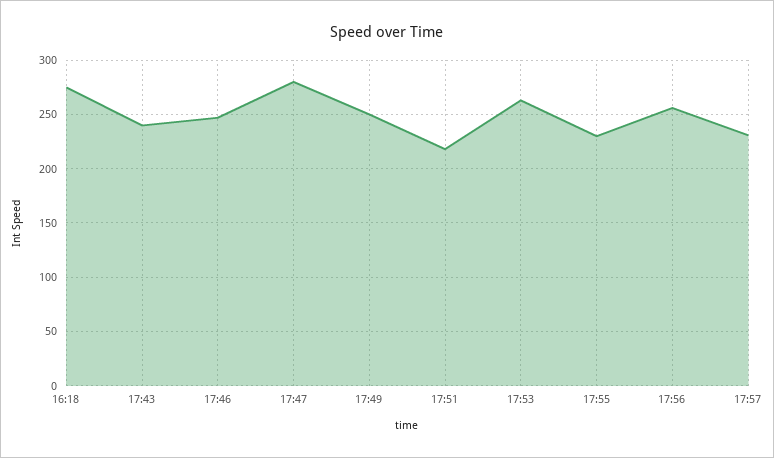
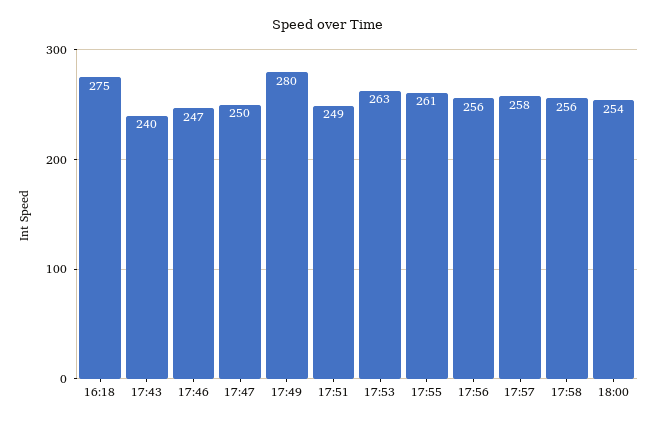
17:47: 280 -> 250
17:49: 250 -> 280
17:51: 220 -> 249
17:55: 230 -> 261
17:57: 230 -> 258
17:58: none -> 256
18:00: none -> 254

